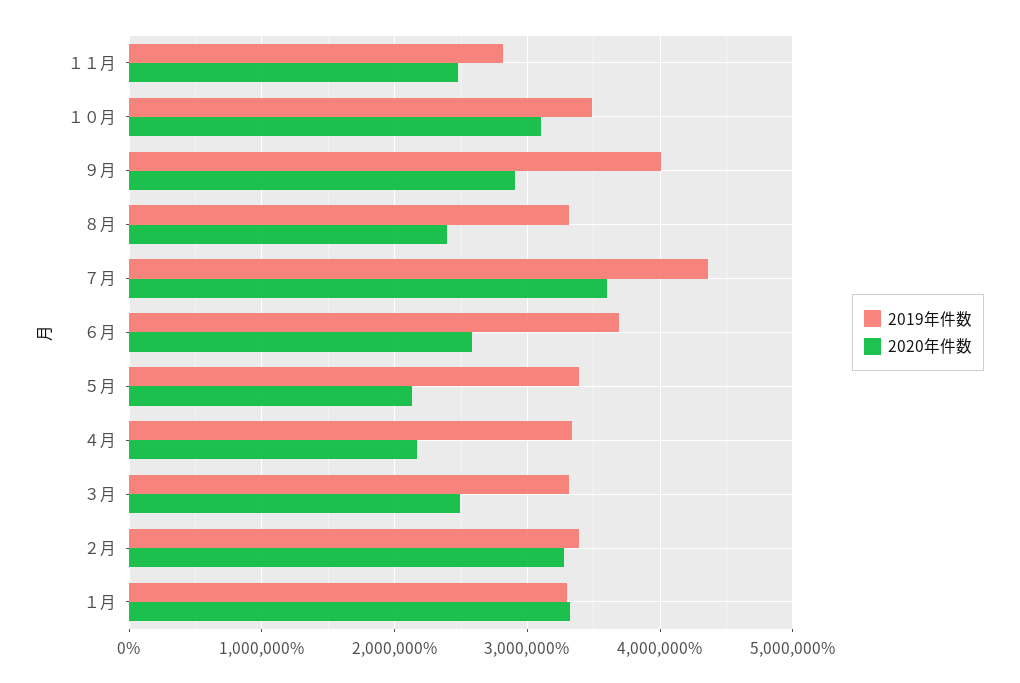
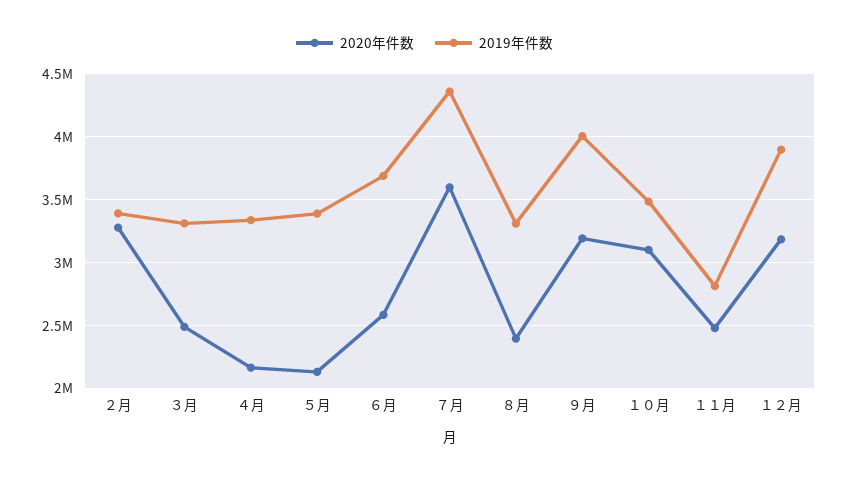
2020年件数, ９月: 2900000 -> 3200000
2019年件数, １月: 3300000 -> none
2020年件数, １月: 3300000 -> none
2020年件数, １２月: none -> 3200000
2019年件数, １２月: none -> 3900000

